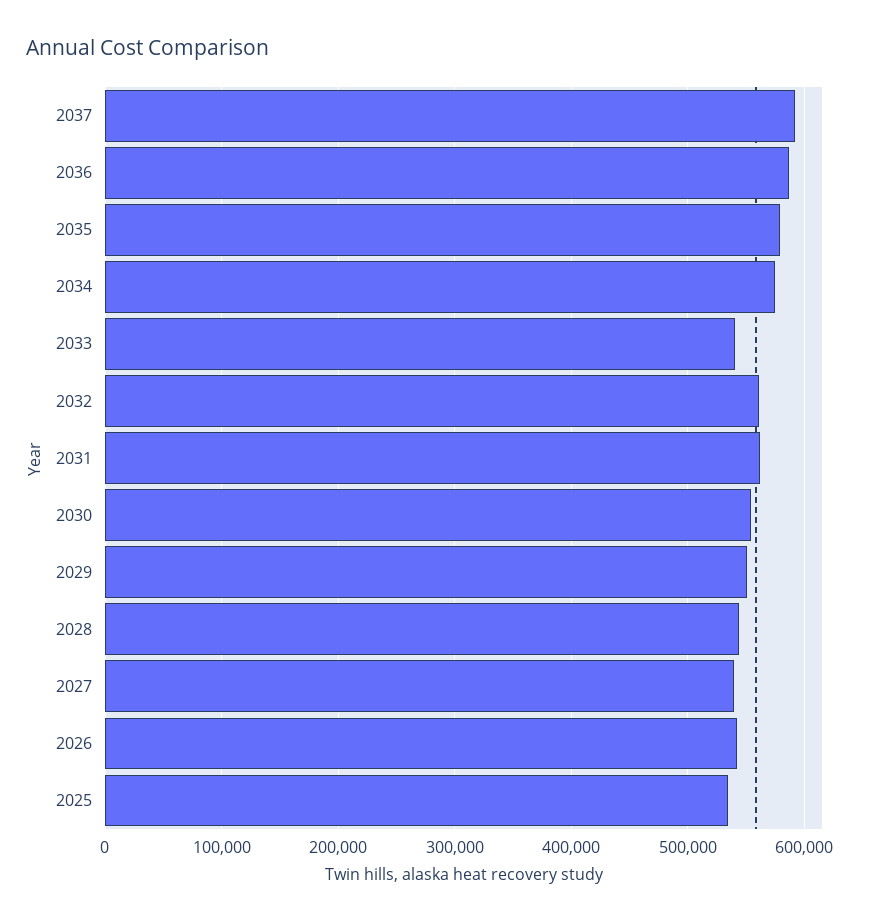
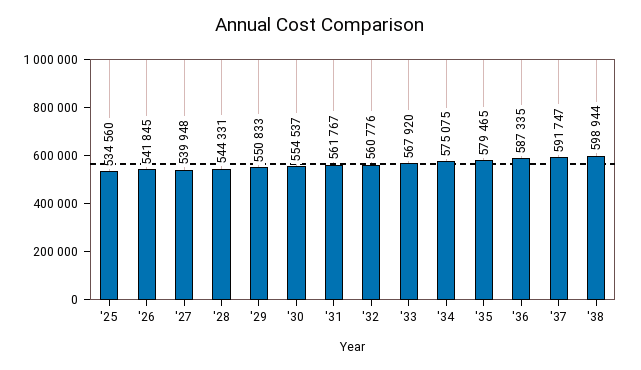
2033: 540000 -> 567920
'38: none -> 598944

